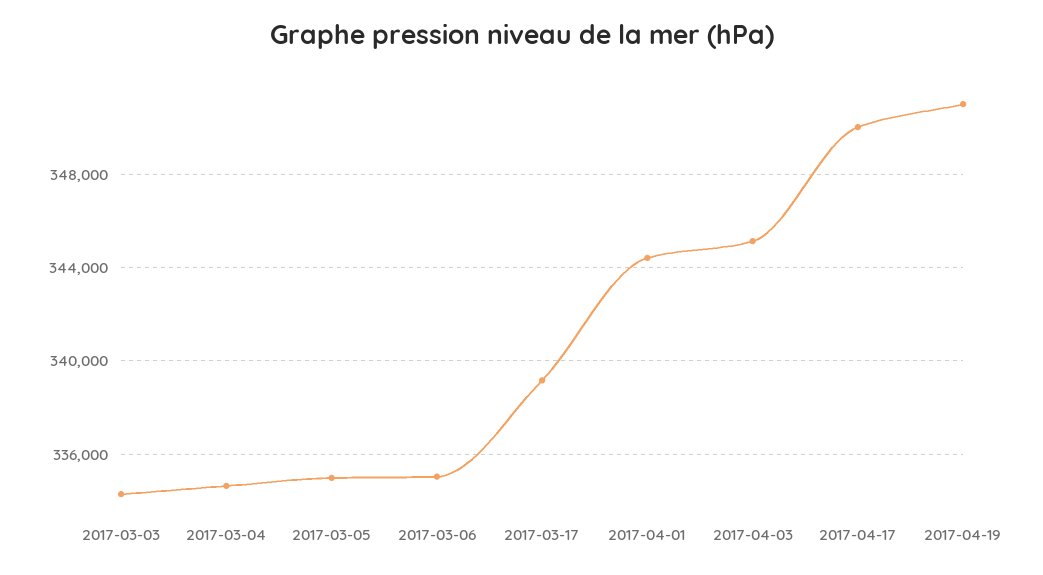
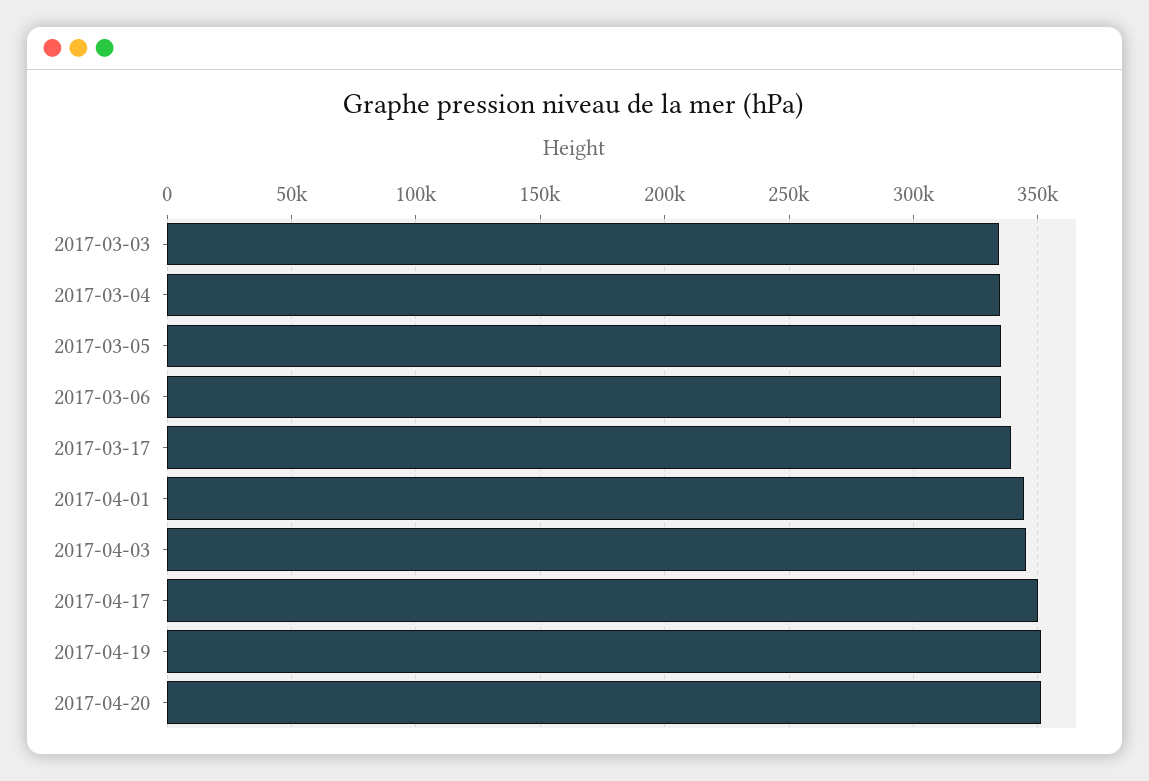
2017-04-20: none -> 350000

